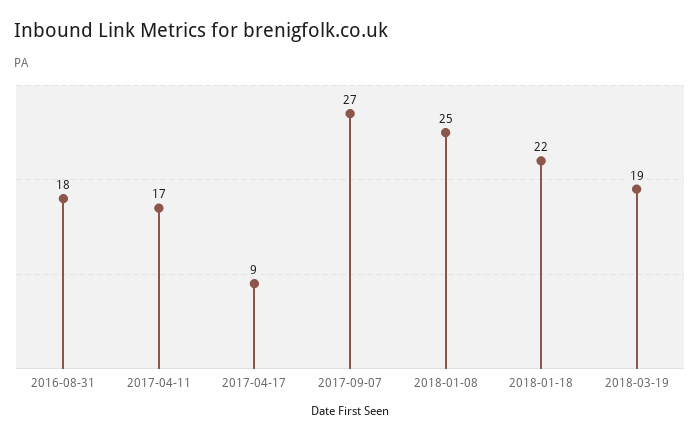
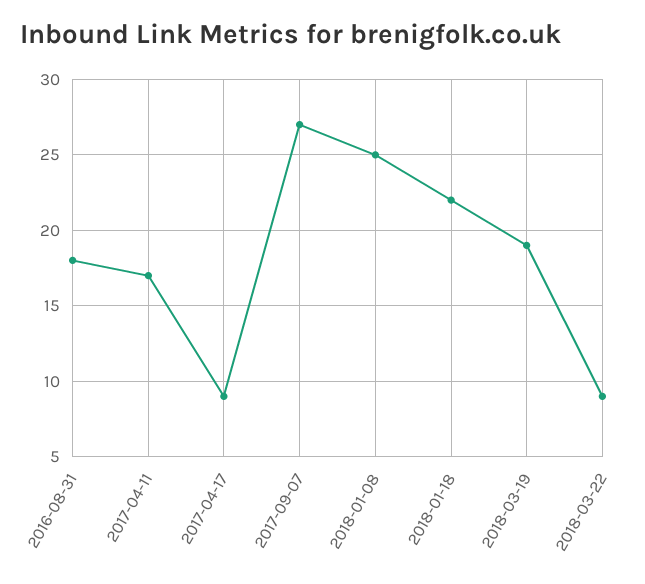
2018-03-22: none -> 9

